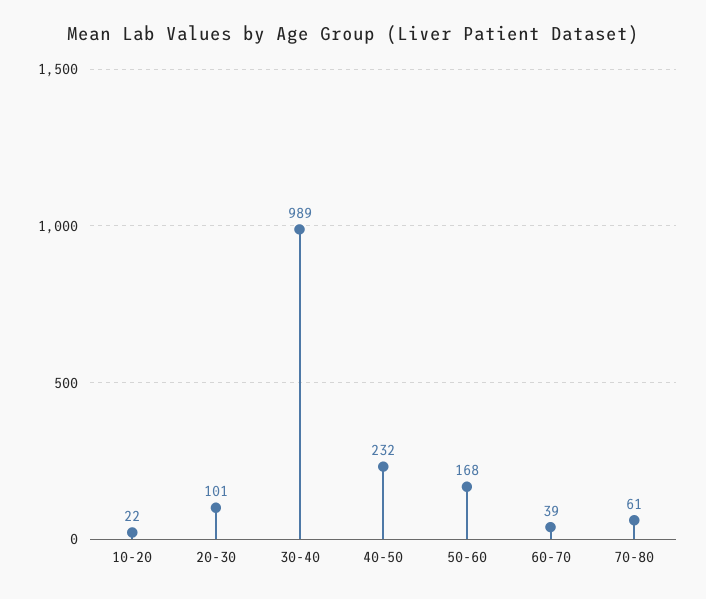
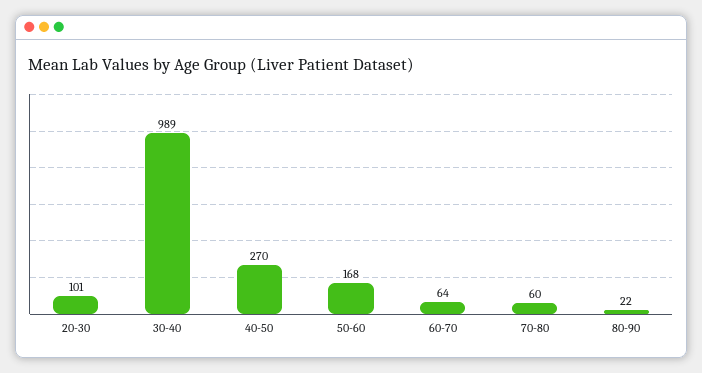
10-20: 22 -> none
40-50: 232 -> 270
60-70: 39 -> 64
70-80: 61 -> 60
80-90: none -> 22

